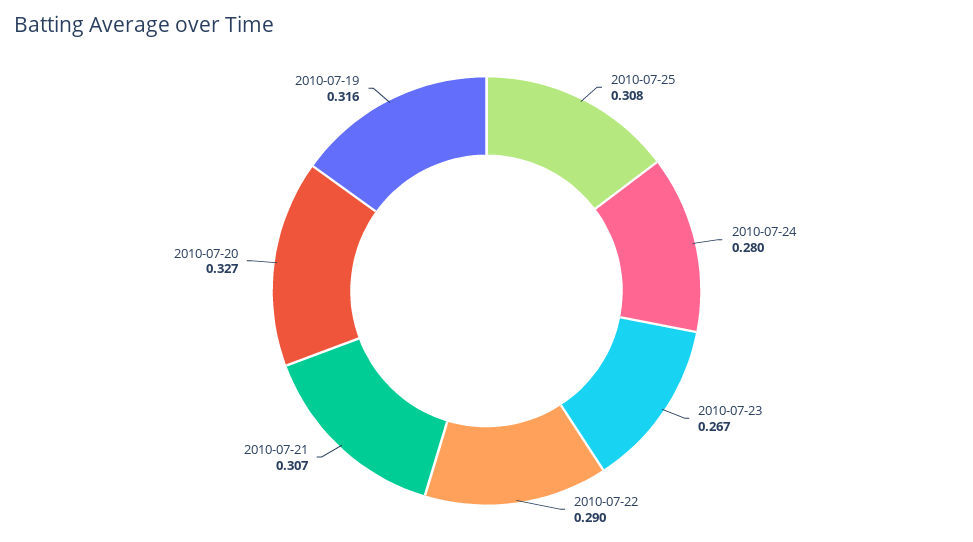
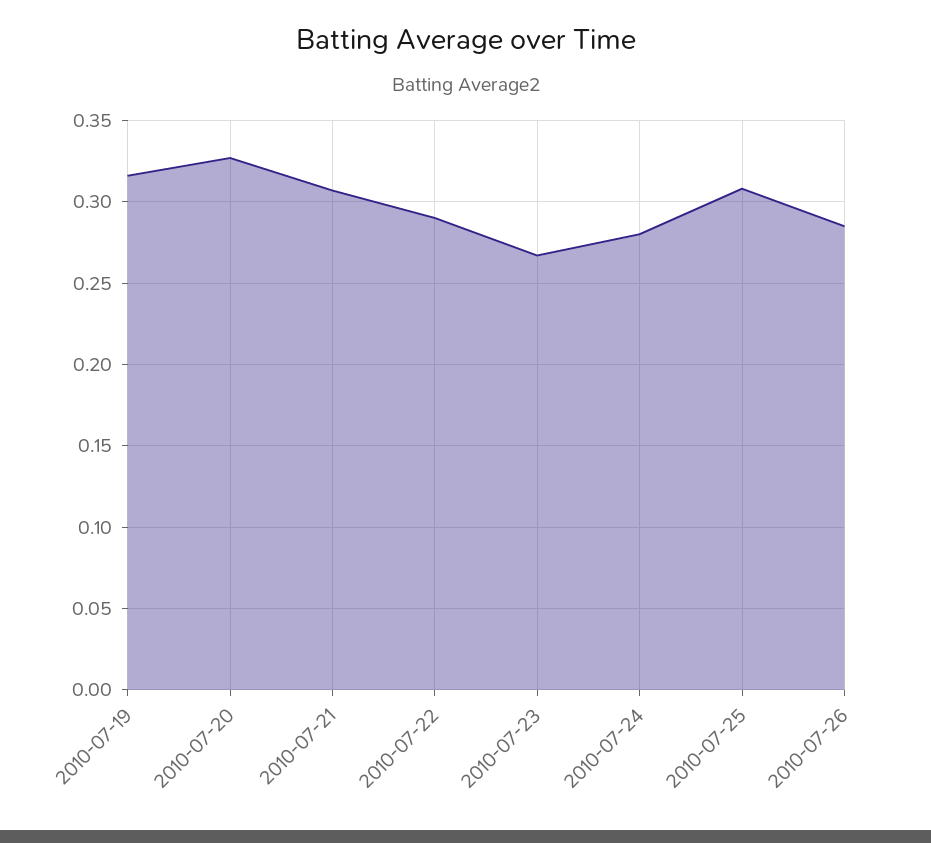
2010-07-26: none -> 0.285

